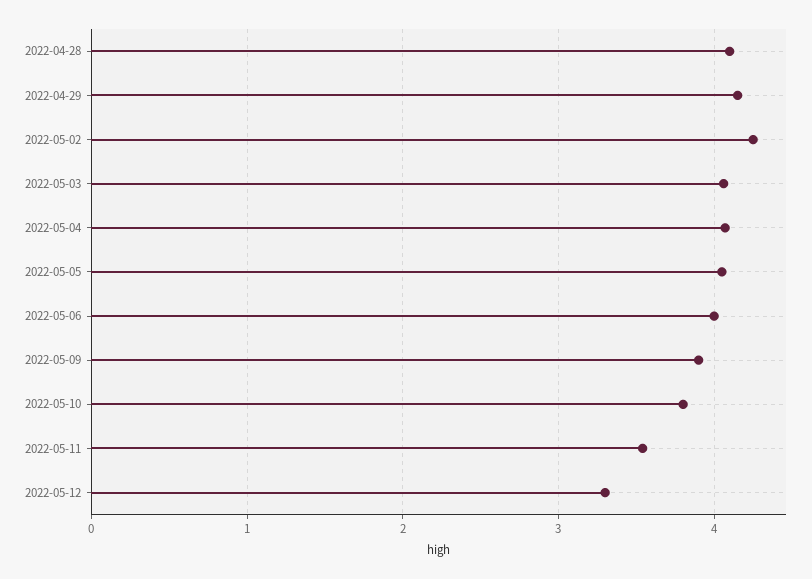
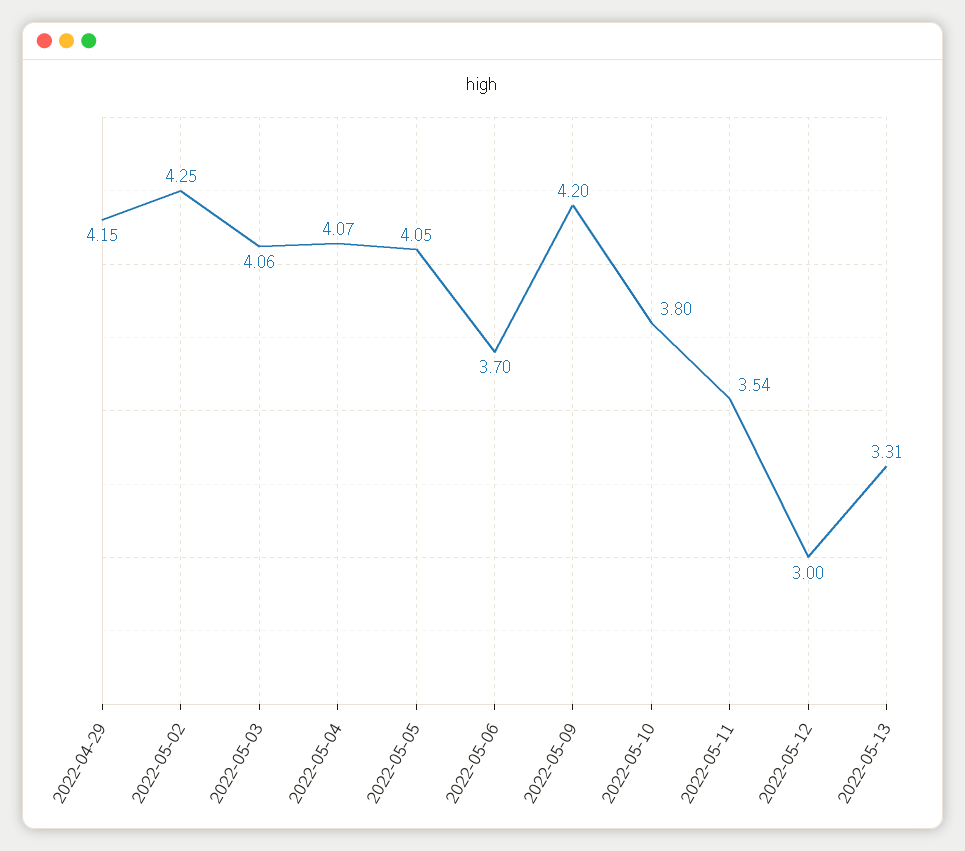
2022-04-28: 4.1 -> none
2022-05-06: 4 -> 3.7
2022-05-09: 3.9 -> 4.2
2022-05-12: 3.3 -> 3
2022-05-13: none -> 3.31

